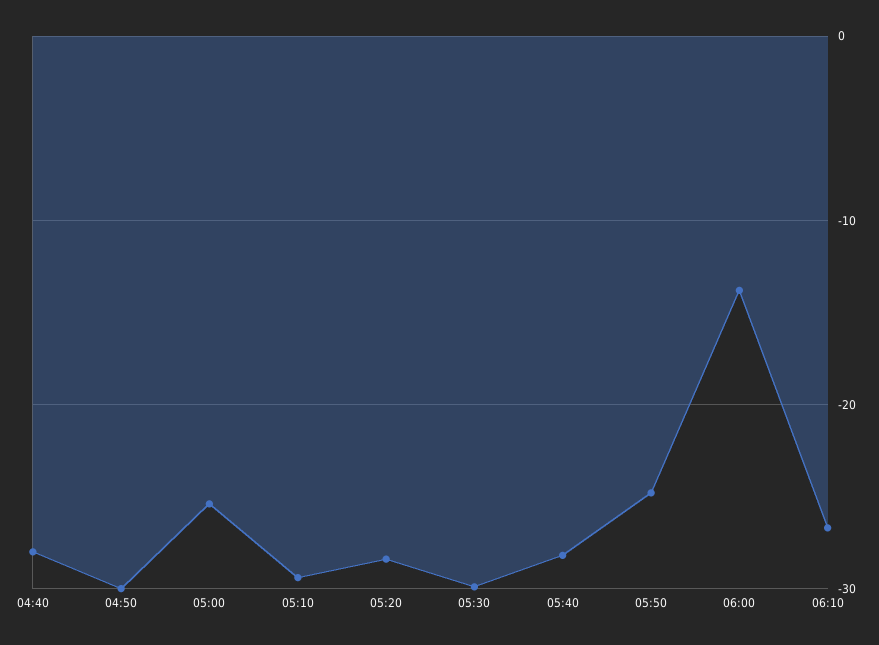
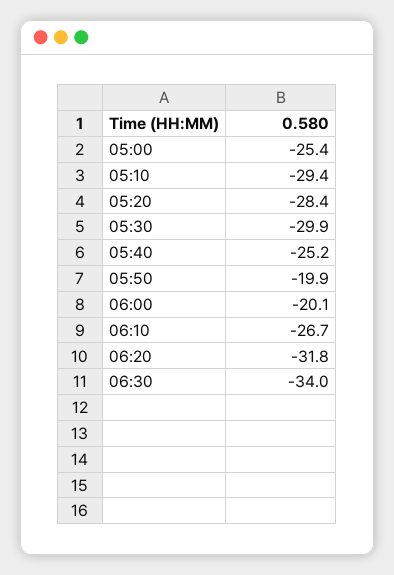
04:40: -28 -> none
04:50: -30 -> none
05:40: -28 -> -25.2
05:50: -25 -> -19.9
06:00: -14 -> -20.1
06:20: none -> -31.8
06:30: none -> -34

